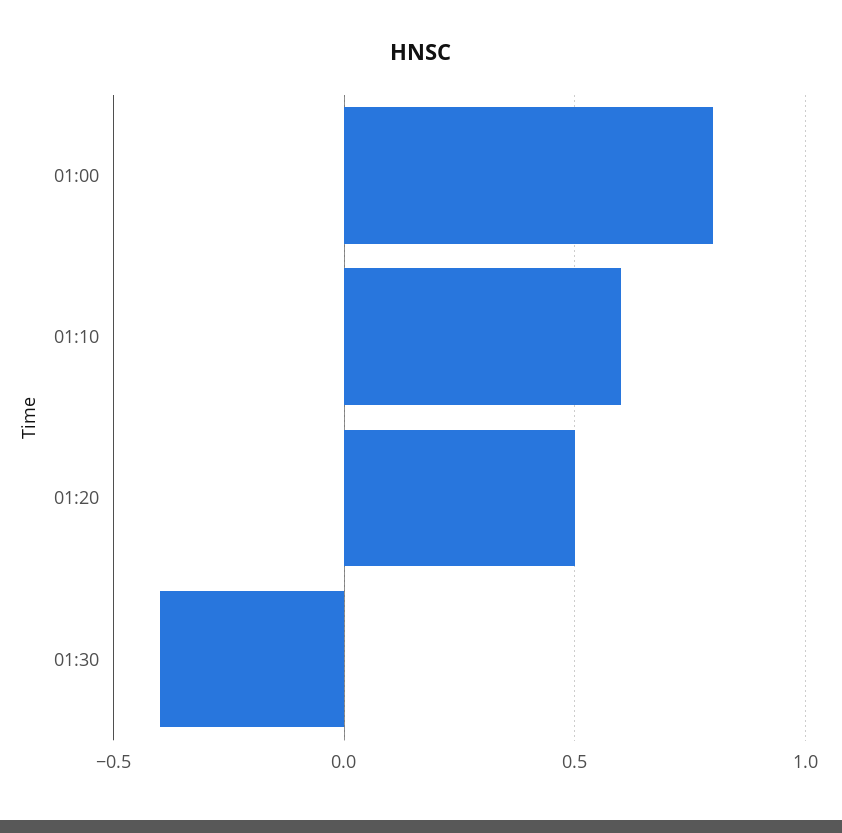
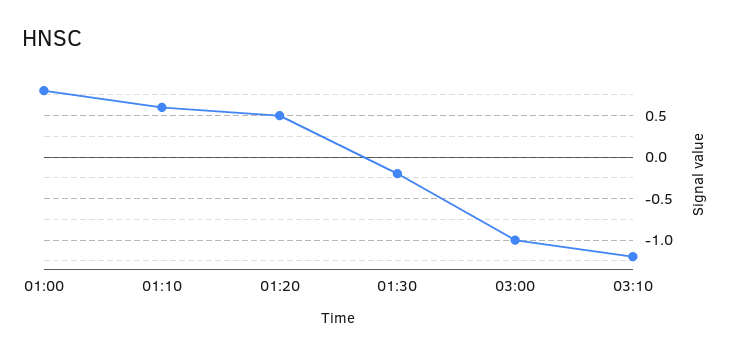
01:30: -0.4 -> -0.2
03:00: none -> -1
03:10: none -> -1.2

